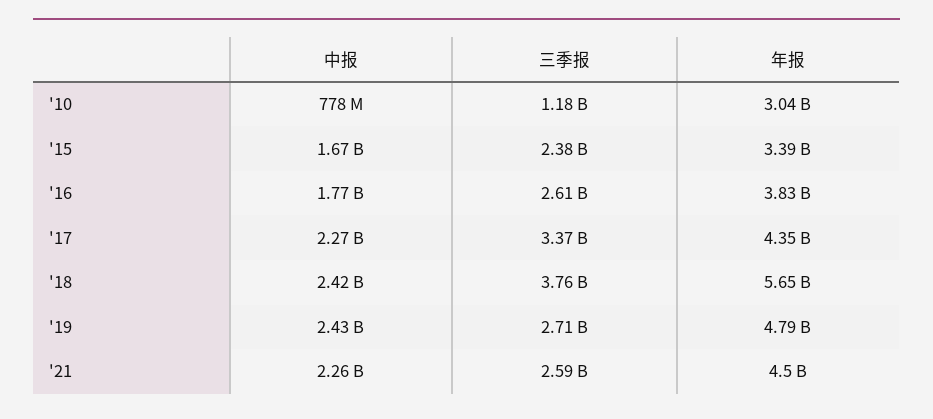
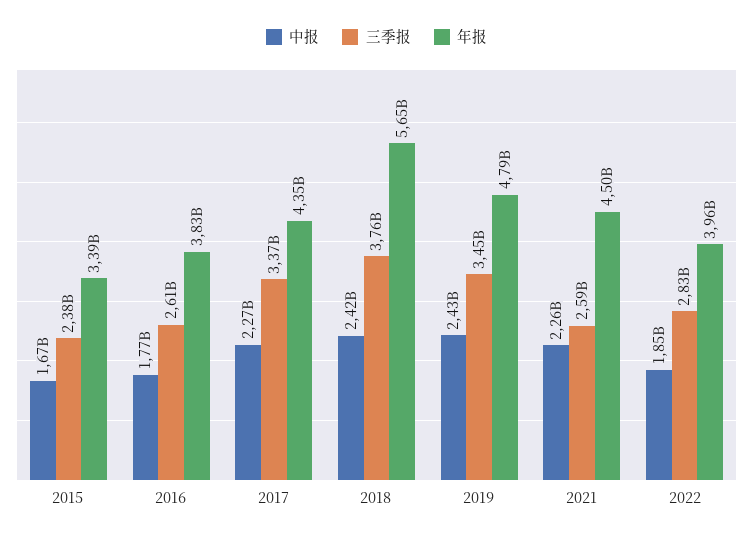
中报, '10: 778000000 -> none
三季报, '10: 1180000000 -> none
年报, '10: 3040000000 -> none
三季报, '19: 2710000000 -> 3450000000
中报, 2022: none -> 1850000000
三季报, 2022: none -> 2830000000
年报, 2022: none -> 3960000000

